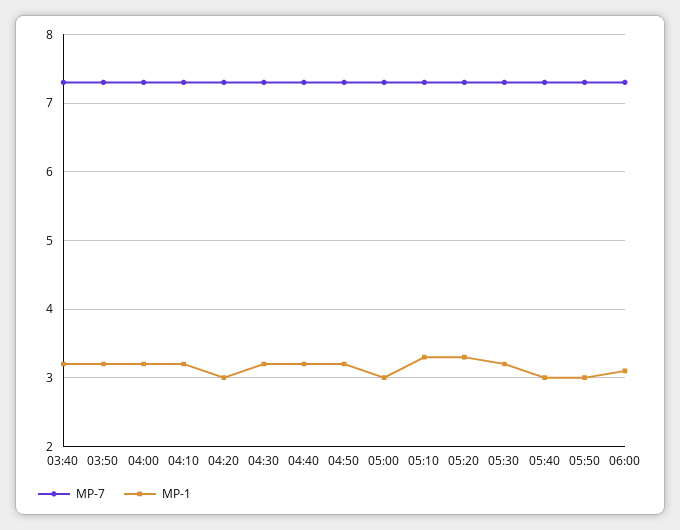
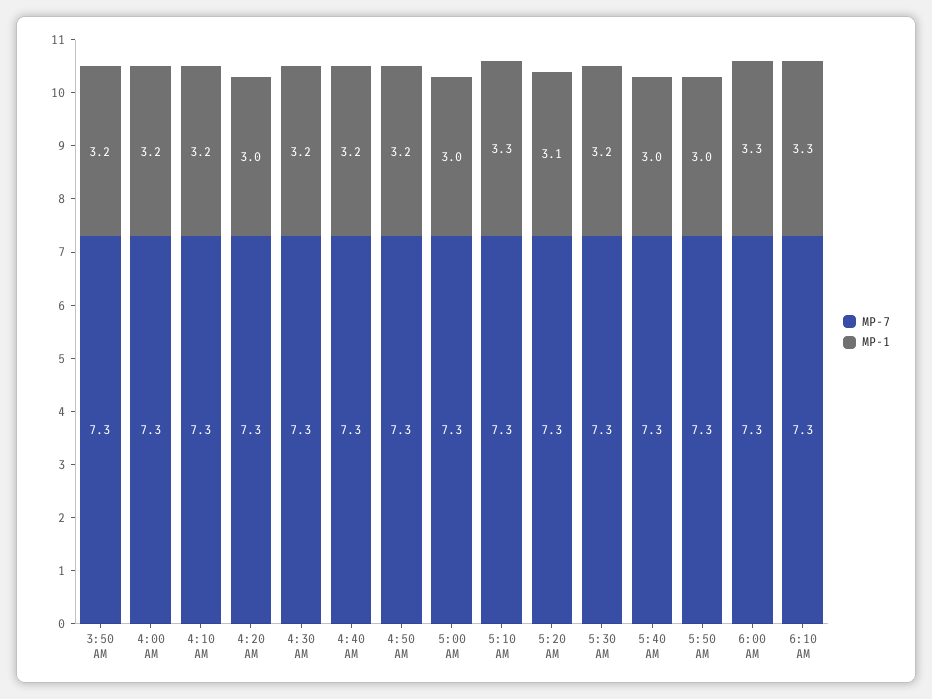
MP-7, 03:40: 7.3 -> none
MP-1, 03:40: 3.2 -> none
MP-1, 05:20: 3.3 -> 3.1
MP-1, 06:00: 3.1 -> 3.3
MP-7, 6:10 AM: none -> 7.3
MP-1, 6:10 AM: none -> 3.3

